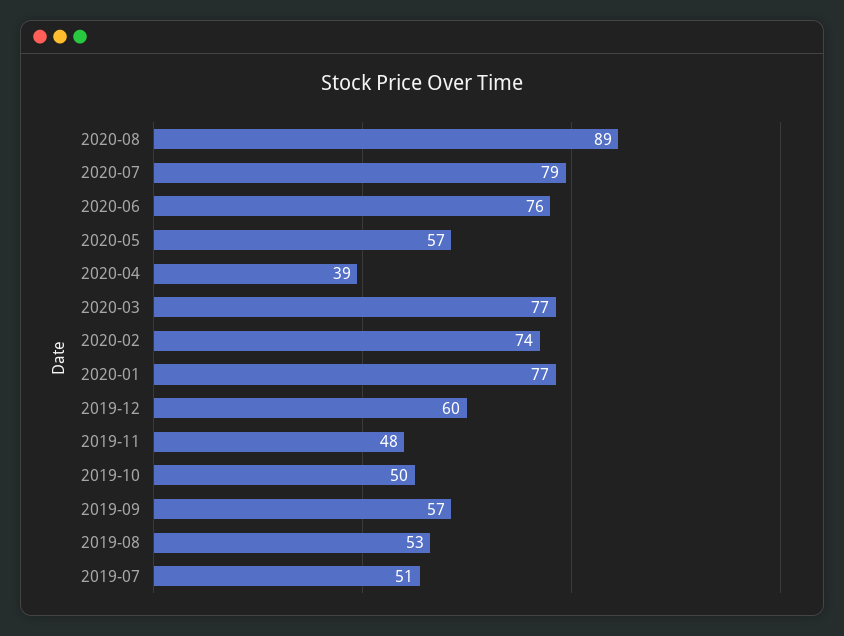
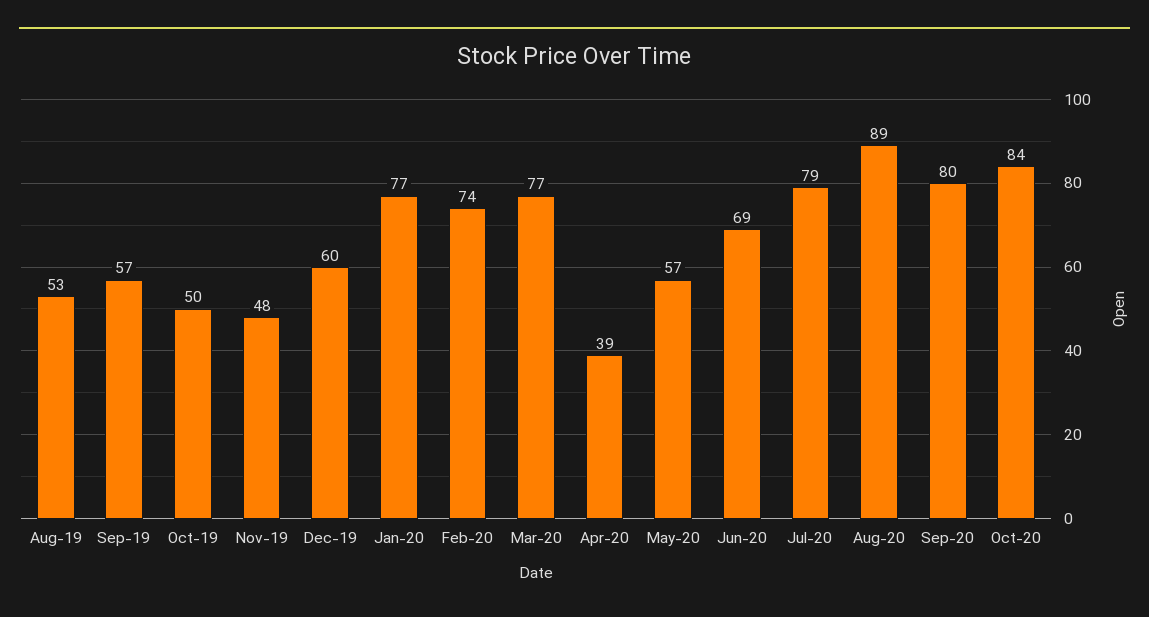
2020-06: 76 -> 69
2019-07: 51 -> none
Sep-20: none -> 80
Oct-20: none -> 84

